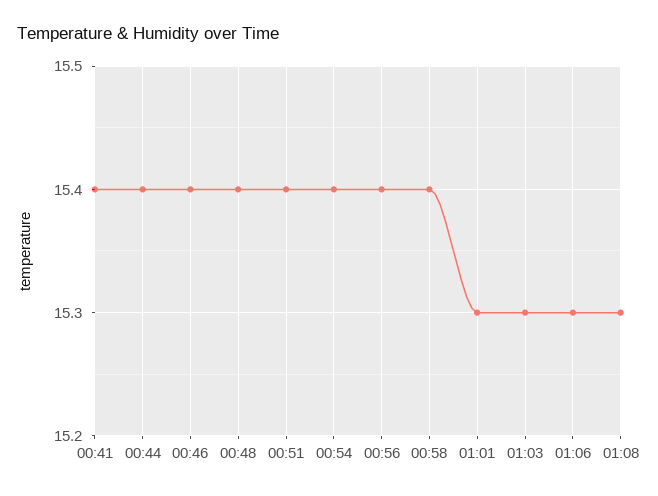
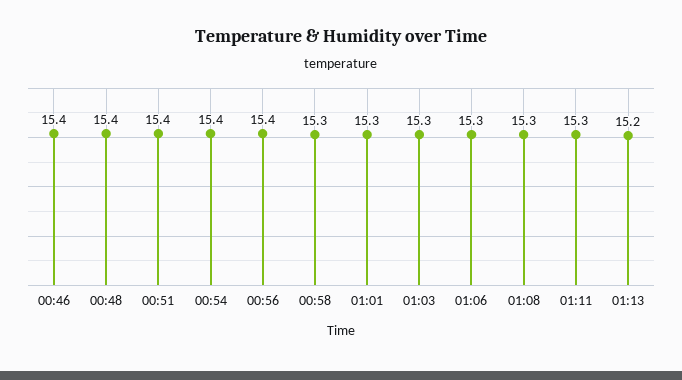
00:41: 15.4 -> none
00:44: 15.4 -> none
00:58: 15.4 -> 15.3
01:11: none -> 15.3
01:13: none -> 15.2

